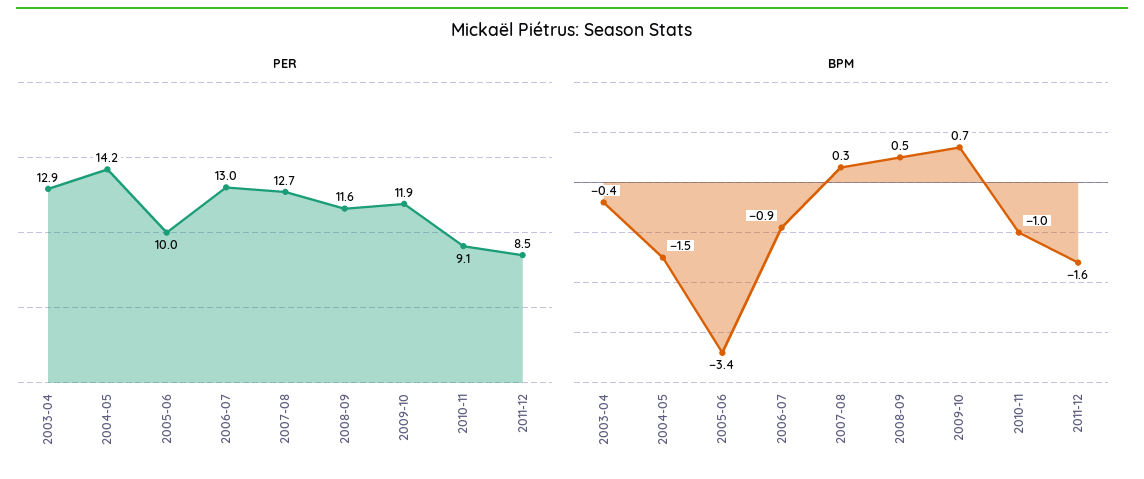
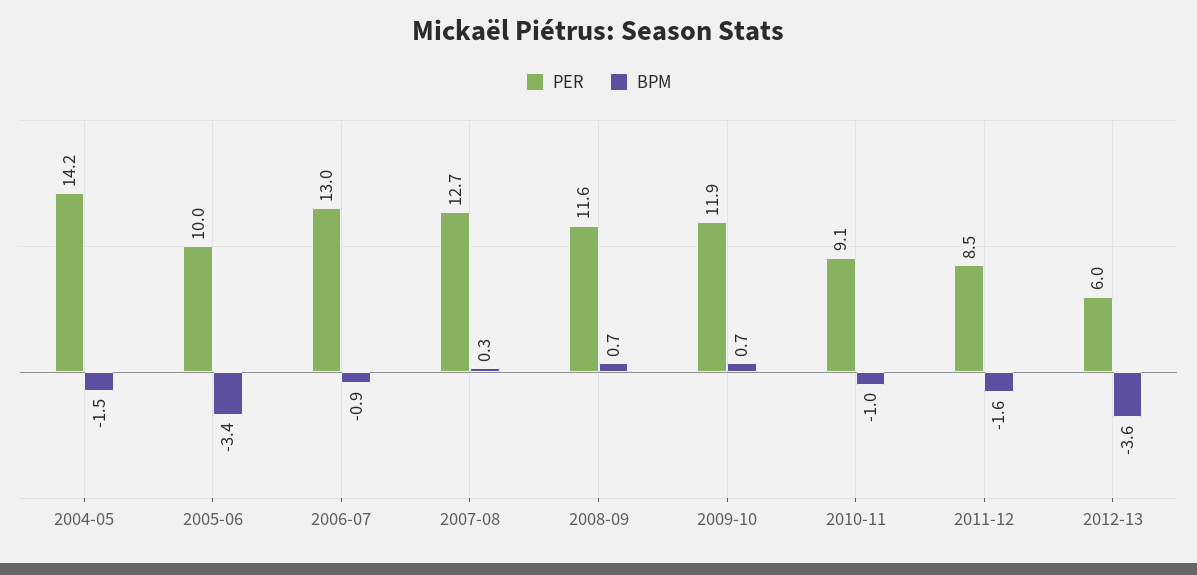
PER, 2003-04: 12.9 -> none
BPM, 2003-04: -0.4 -> none
BPM, 2008-09: 0.5 -> 0.7
PER, 2012-13: none -> 6
BPM, 2012-13: none -> -3.6

